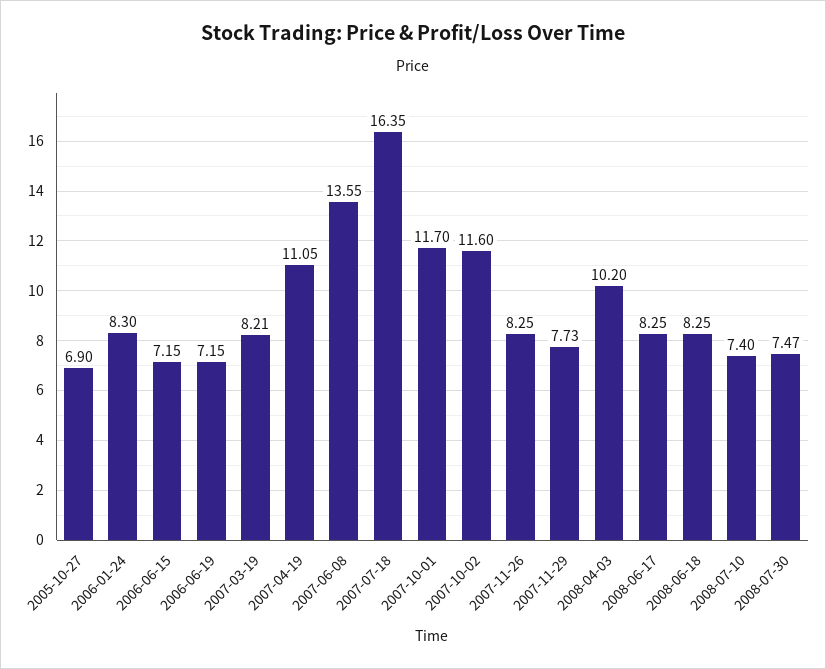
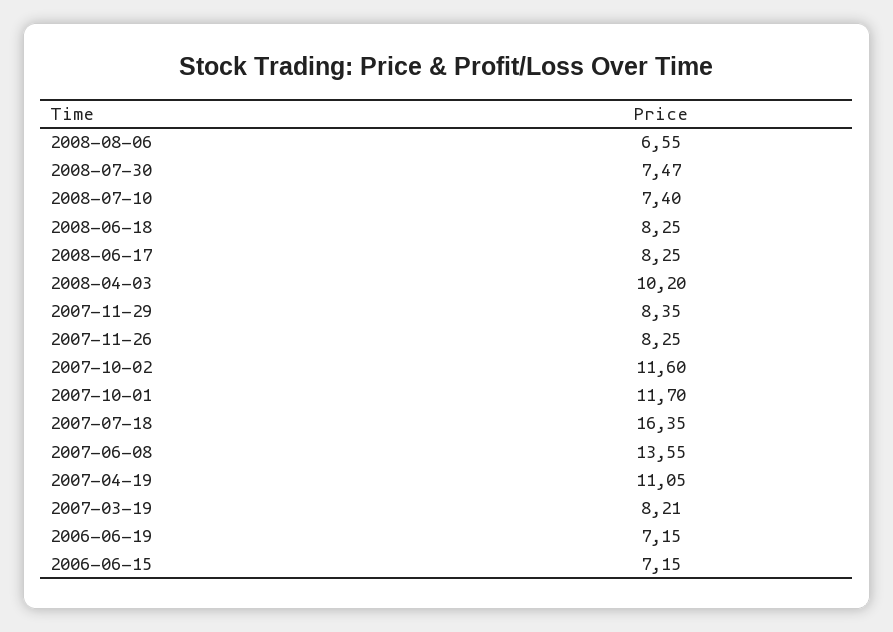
2005-10-27: 6.9 -> none
2006-01-24: 8.3 -> none
2007-11-29: 7.73 -> 8.35
2008-08-06: none -> 6.55

